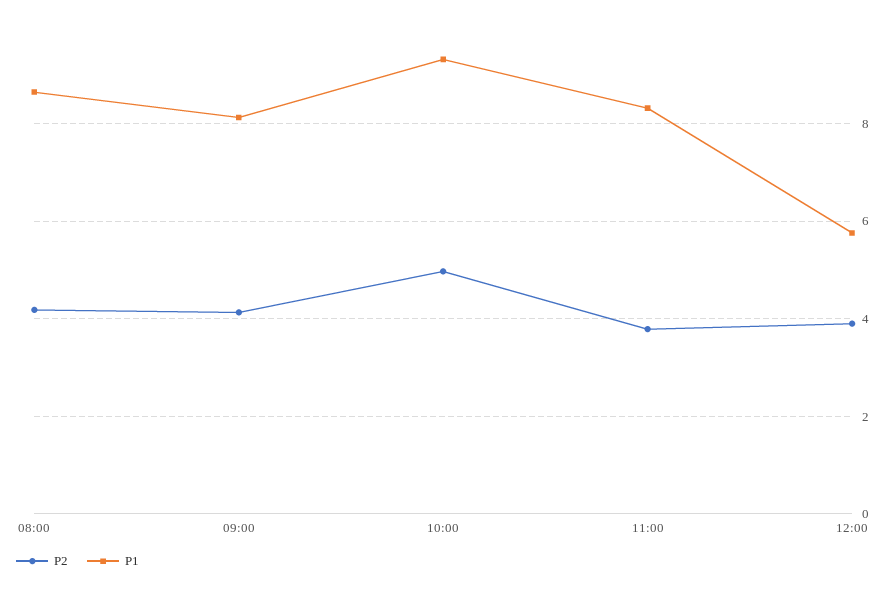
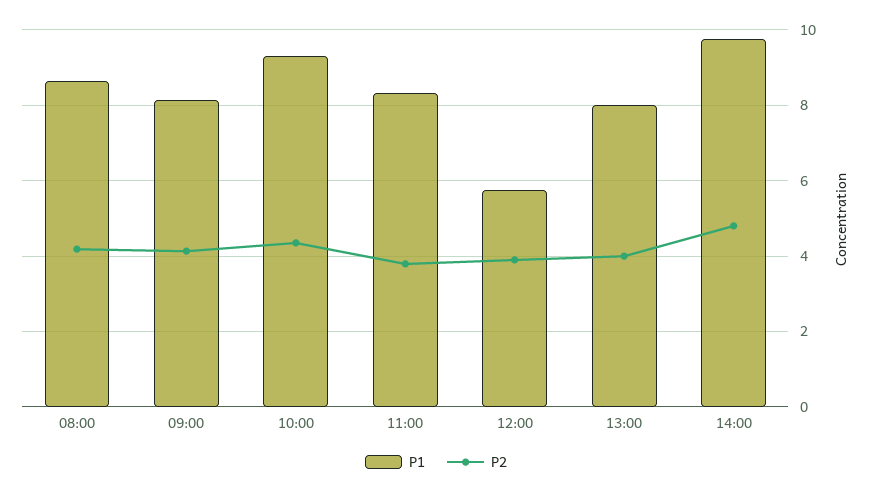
P2, 10:00: 5 -> 4.4
P1, 13:00: none -> 8
P2, 13:00: none -> 4
P1, 14:00: none -> 9.8
P2, 14:00: none -> 4.8

